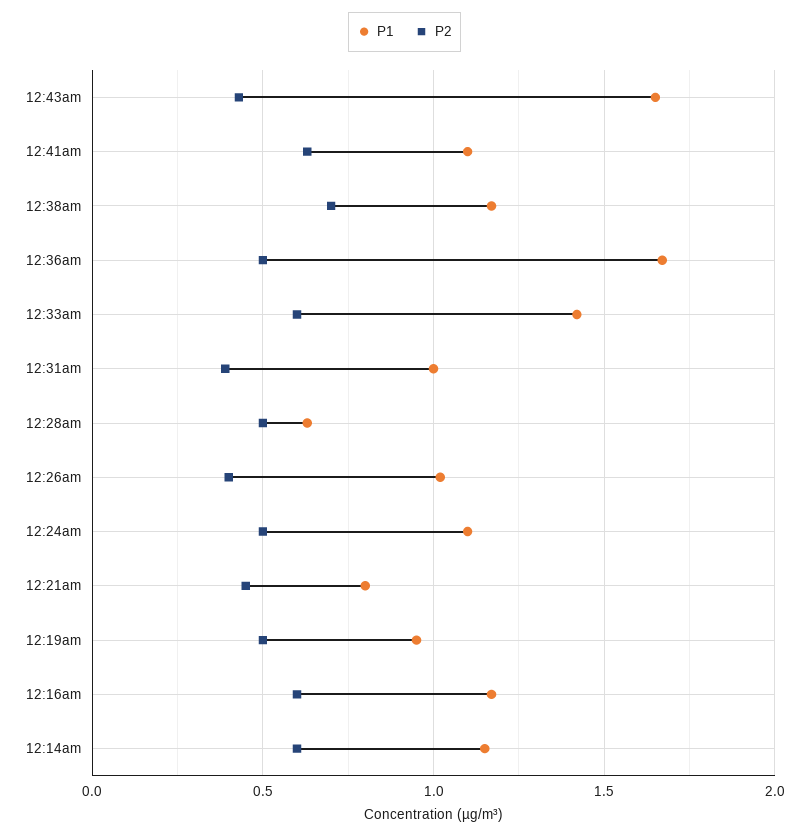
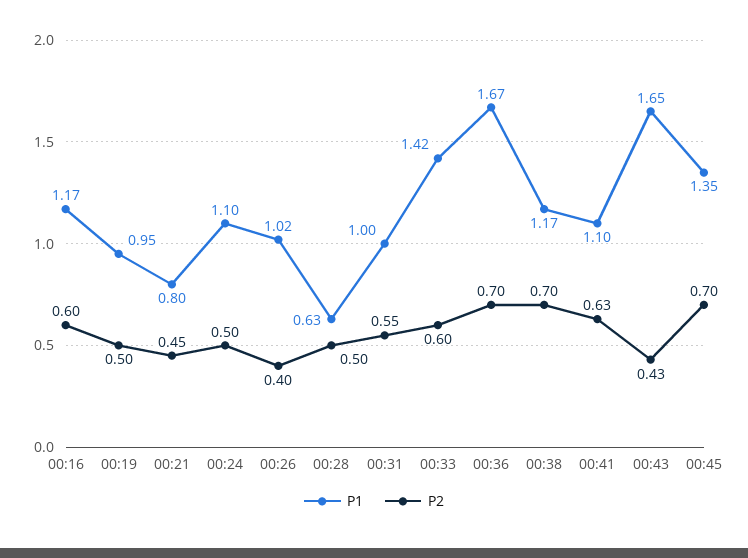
P2, 12:36am: 0.5 -> 0.7
P2, 12:31am: 0.4 -> 0.55
P1, 12:14am: 1.15 -> none
P2, 12:14am: 0.6 -> none
P1, 00:45: none -> 1.35
P2, 00:45: none -> 0.7

